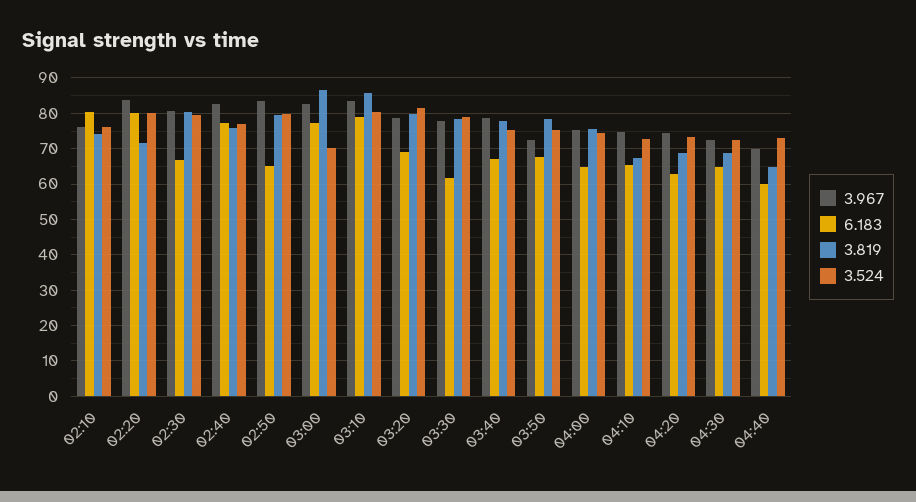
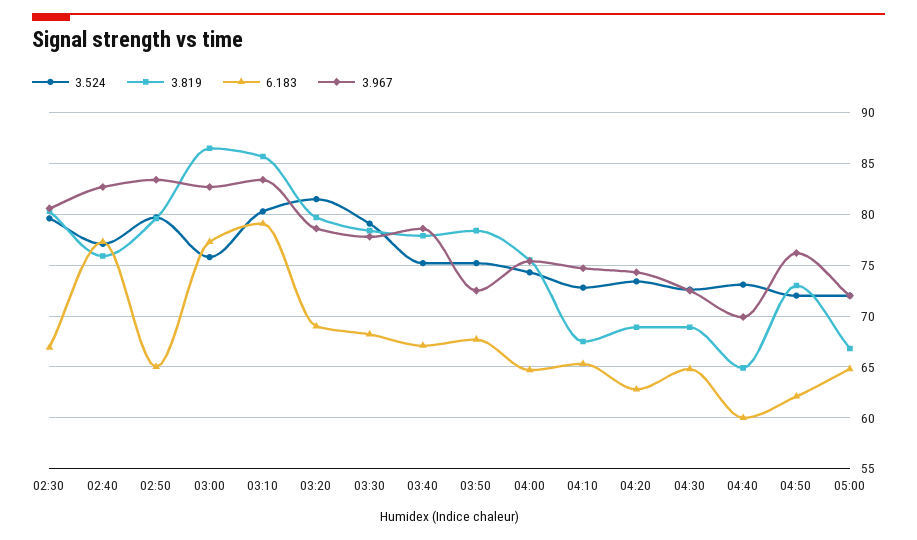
3.967, 02:10: 76 -> none
6.183, 02:10: 80 -> none
3.819, 02:10: 74 -> none
3.524, 02:10: 76 -> none
3.967, 02:20: 84 -> none
6.183, 02:20: 80 -> none
3.819, 02:20: 72 -> none
3.524, 02:20: 80 -> none
3.524, 03:00: 70 -> 76
6.183, 03:30: 62 -> 68
3.524, 04:50: none -> 72
3.819, 04:50: none -> 73
6.183, 04:50: none -> 62
3.967, 04:50: none -> 76
3.524, 05:00: none -> 72
3.819, 05:00: none -> 67
6.183, 05:00: none -> 65
3.967, 05:00: none -> 72

